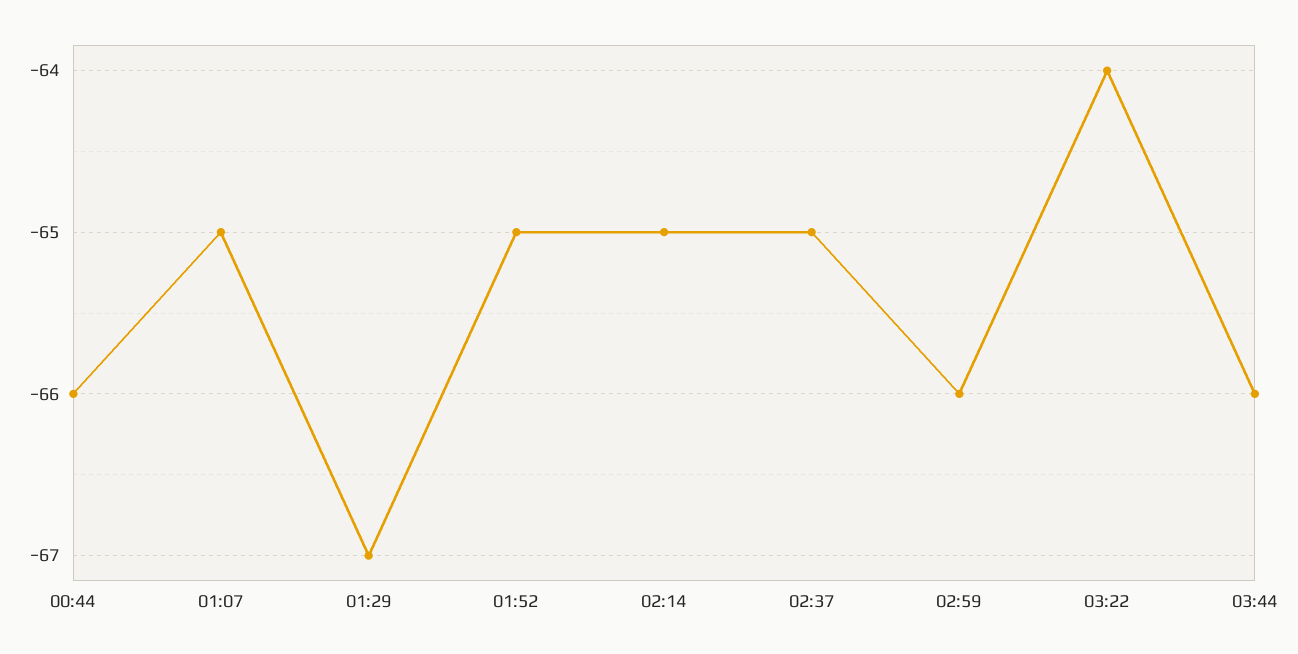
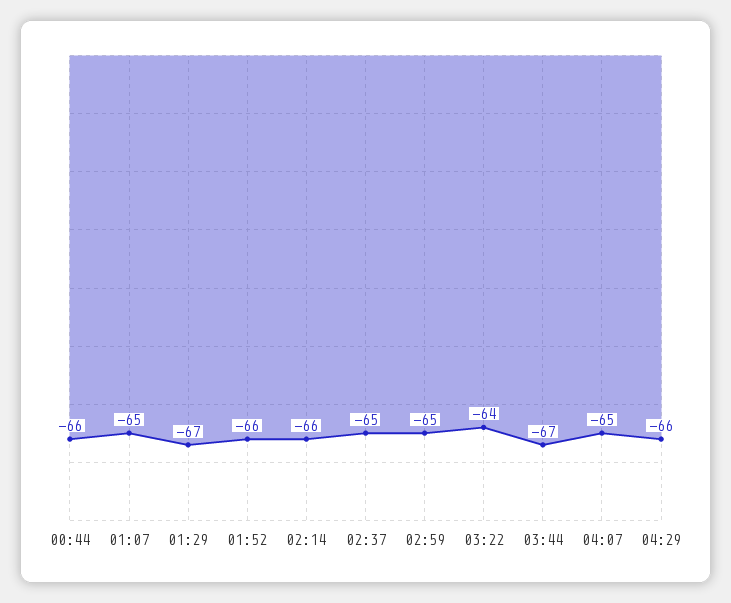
01:52: -65 -> -66
02:14: -65 -> -66
02:59: -66 -> -65
03:44: -66 -> -67
04:07: none -> -65
04:29: none -> -66

